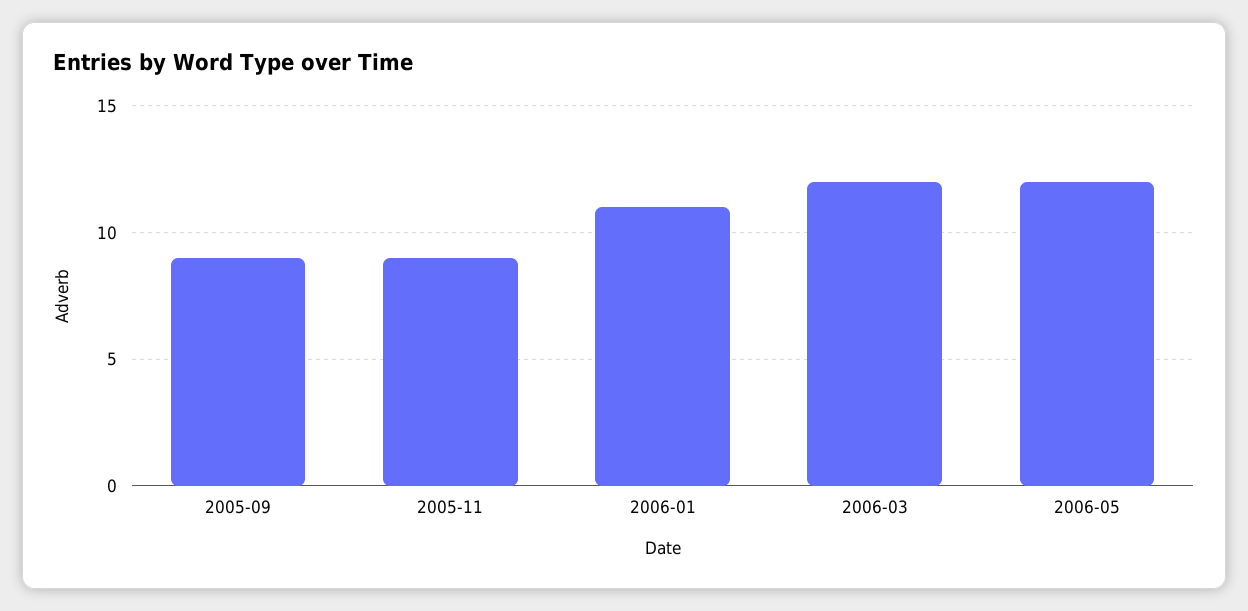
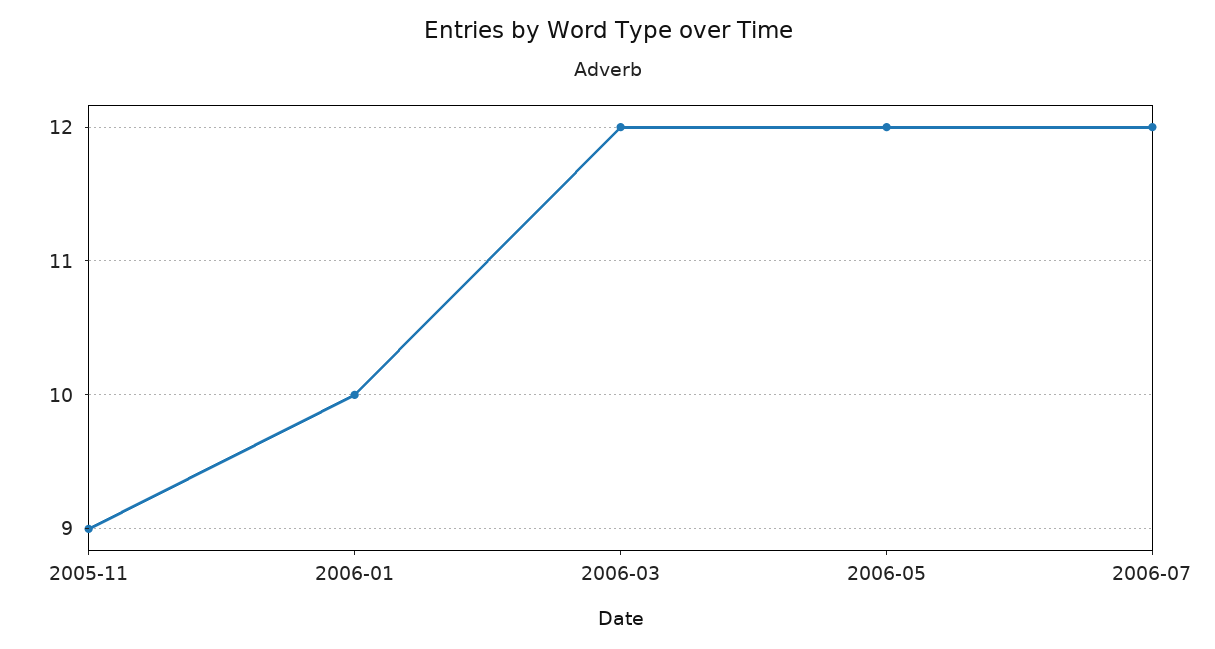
2005-09: 9 -> none
2006-01: 11 -> 10
2006-07: none -> 12

